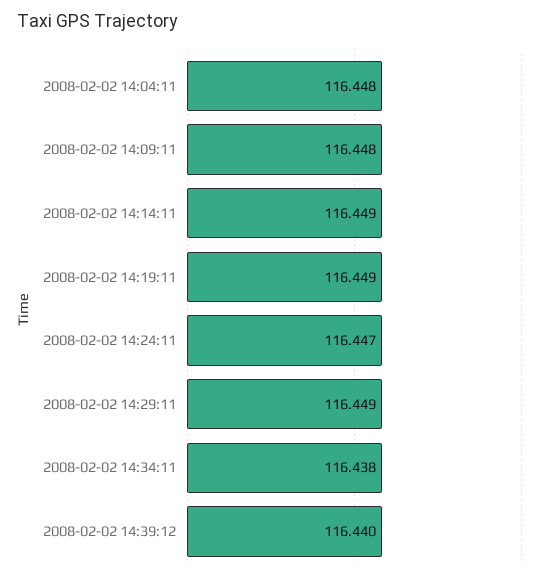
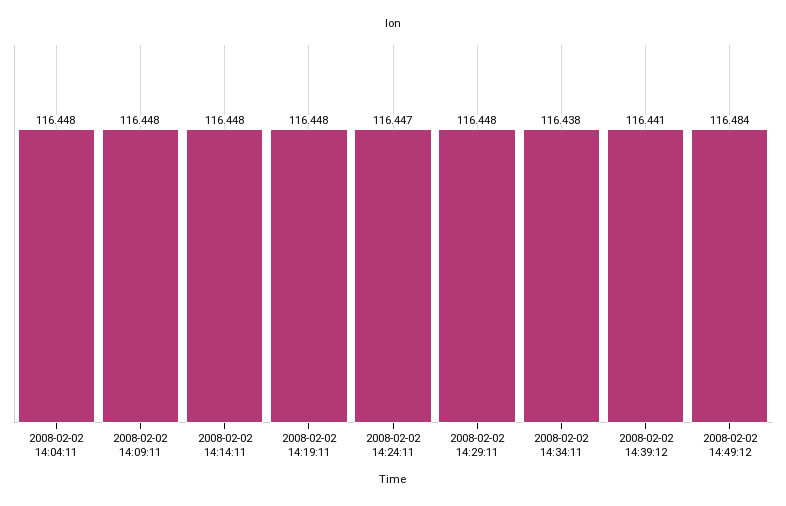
2008-02-02 14:14:11: 116.449 -> 116.448
2008-02-02 14:19:11: 116.449 -> 116.448
2008-02-02 14:29:11: 116.449 -> 116.448
2008-02-02 14:39:12: 116.44 -> 116.441
2008-02-02 14:49:12: none -> 116.484

